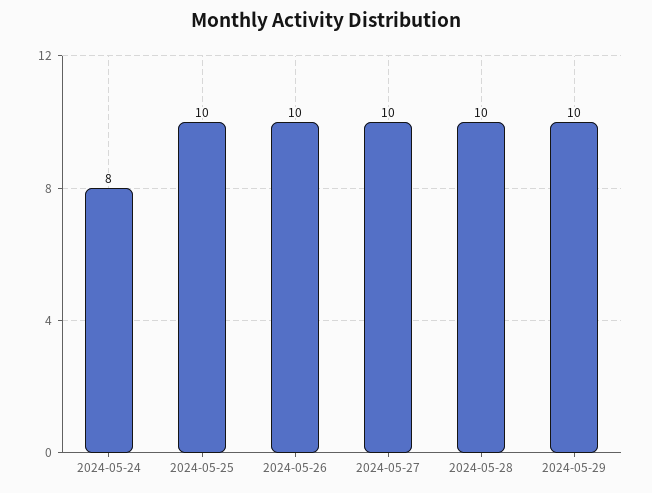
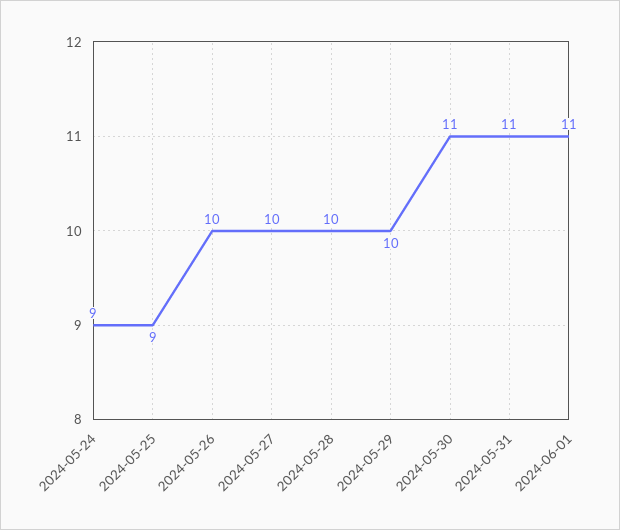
2024-05-24: 8 -> 9
2024-05-25: 10 -> 9
2024-05-30: none -> 11
2024-05-31: none -> 11
2024-06-01: none -> 11

